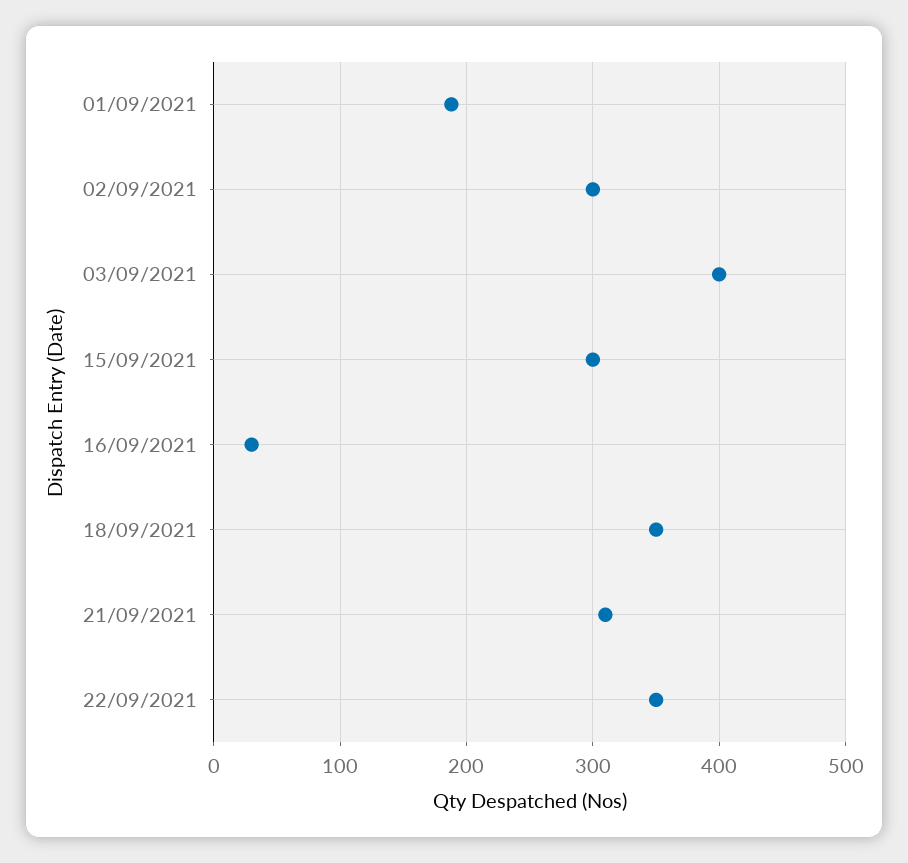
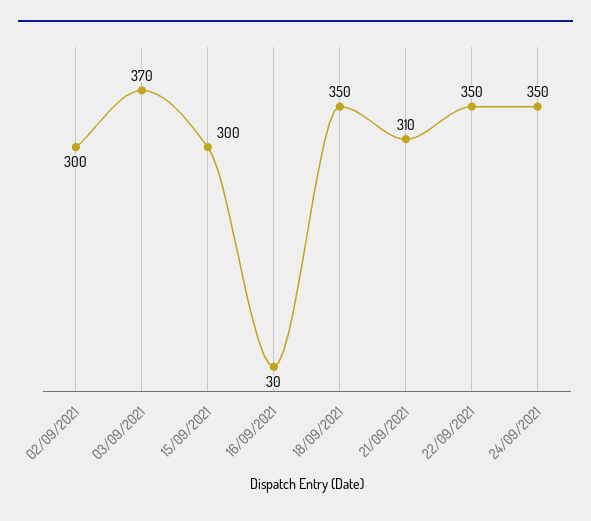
01/09/2021: 190 -> none
03/09/2021: 400 -> 370
24/09/2021: none -> 350

